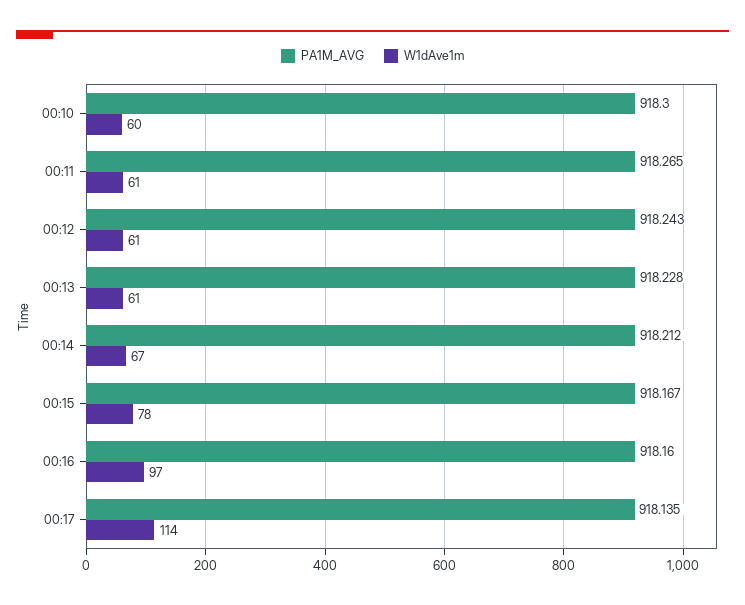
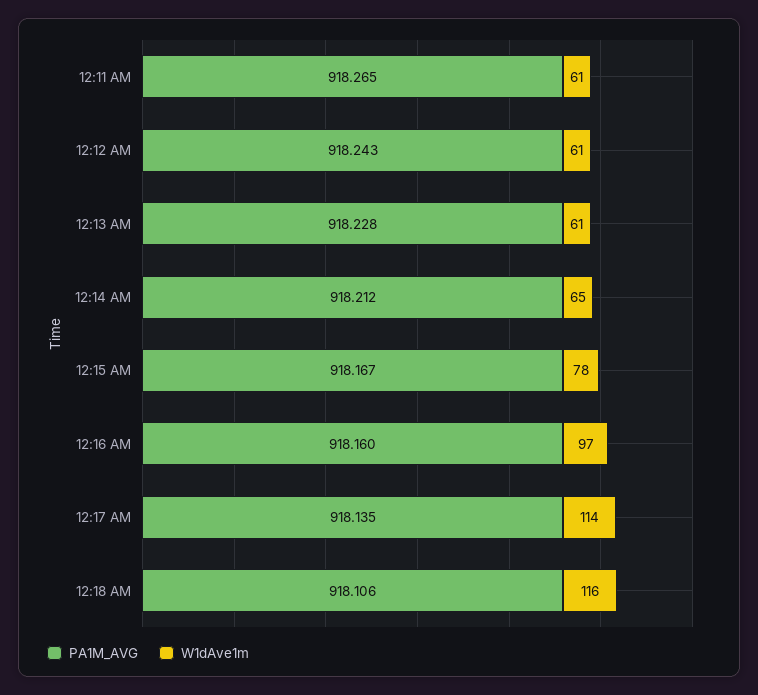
PA1M_AVG, 00:10: 918.3 -> none
W1dAve1m, 00:10: 60 -> none
W1dAve1m, 00:14: 67 -> 65
PA1M_AVG, 12:18 AM: none -> 918.106
W1dAve1m, 12:18 AM: none -> 116

